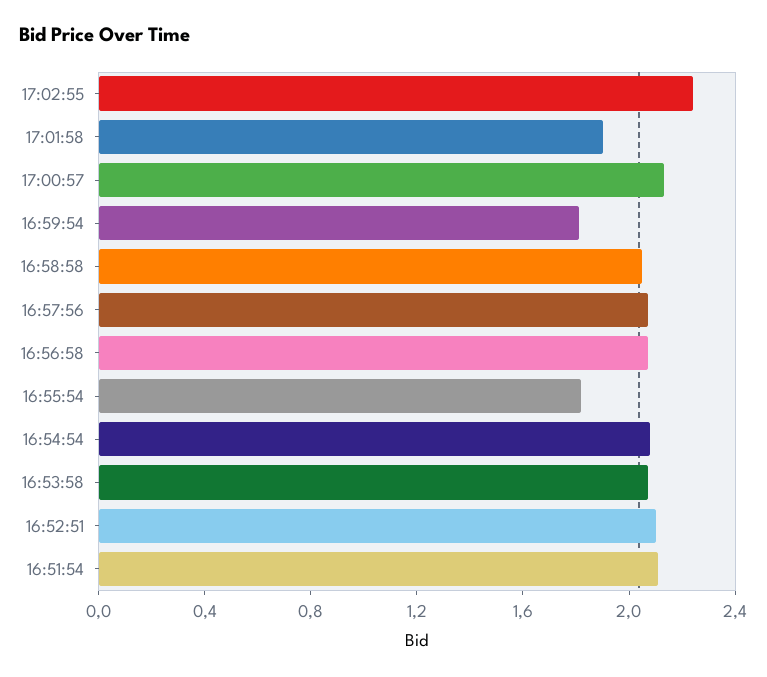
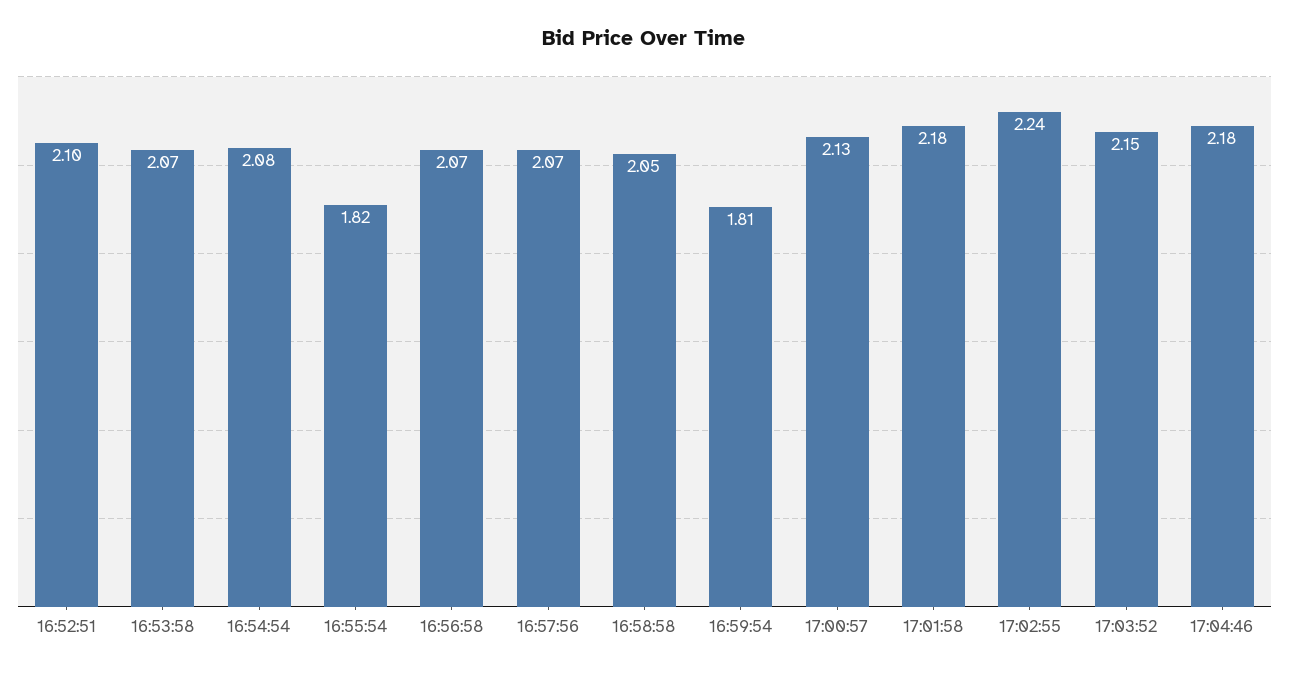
17:01:58: 1.9 -> 2.18
16:51:54: 2.1 -> none
17:03:52: none -> 2.15
17:04:46: none -> 2.18

